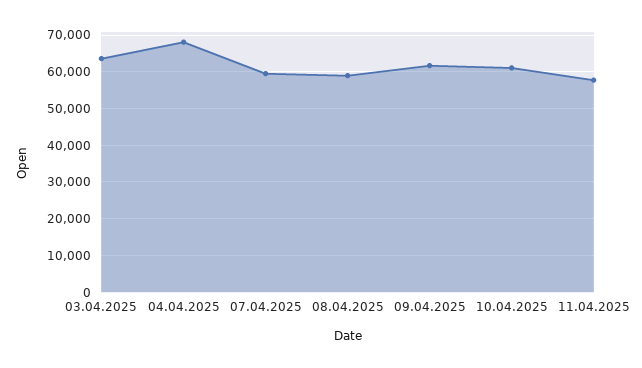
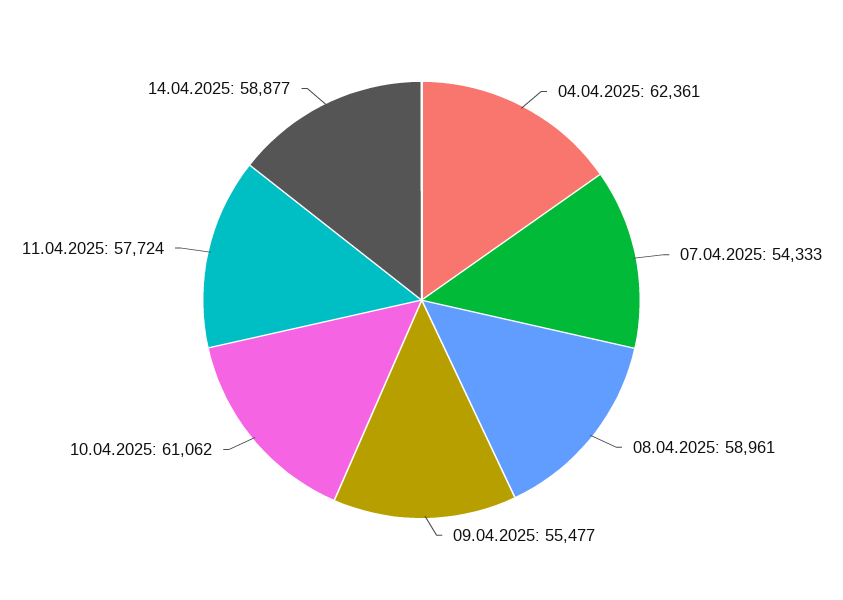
03.04.2025: 64000 -> none
04.04.2025: 68000 -> 62361
07.04.2025: 60000 -> 54333
09.04.2025: 62000 -> 55477
14.04.2025: none -> 58877

